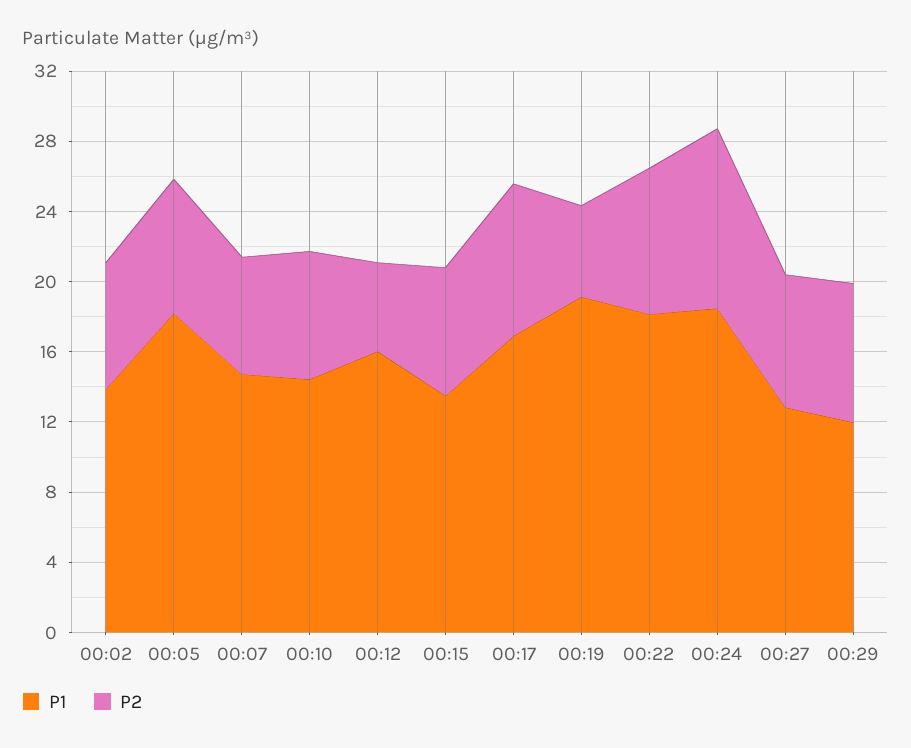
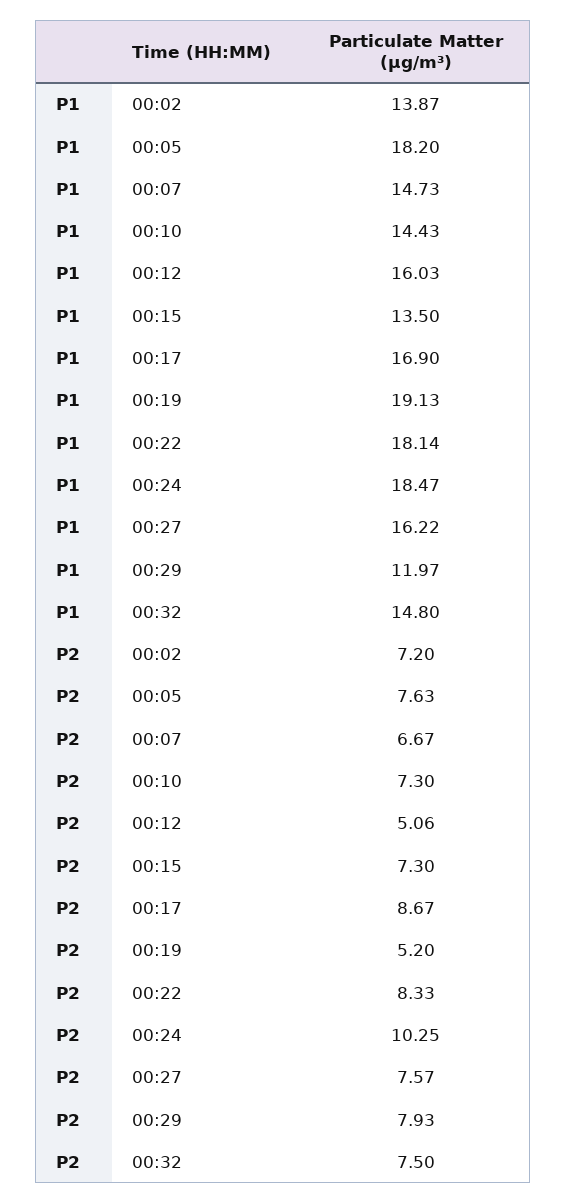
P1, 00:27: 13 -> 16.22
P1, 00:32: none -> 14.8
P2, 00:32: none -> 7.5

